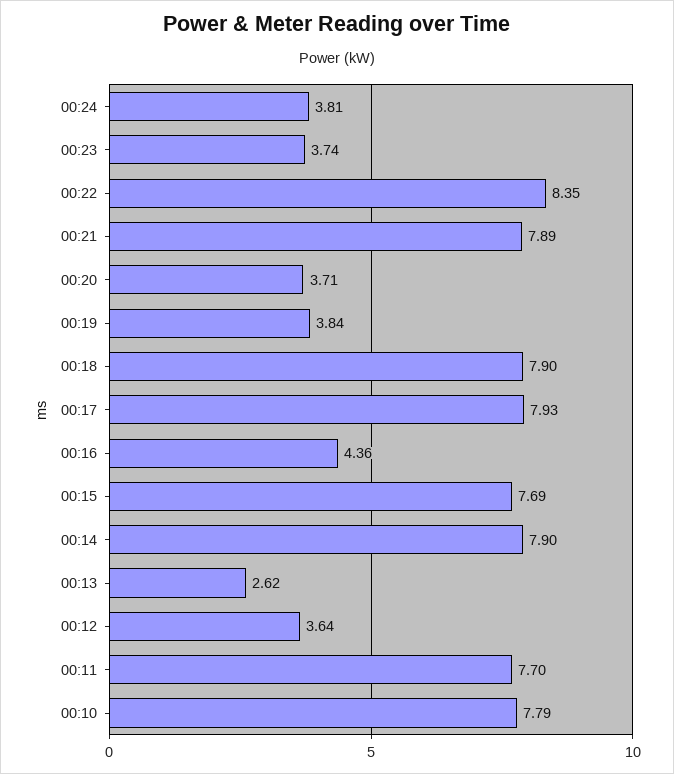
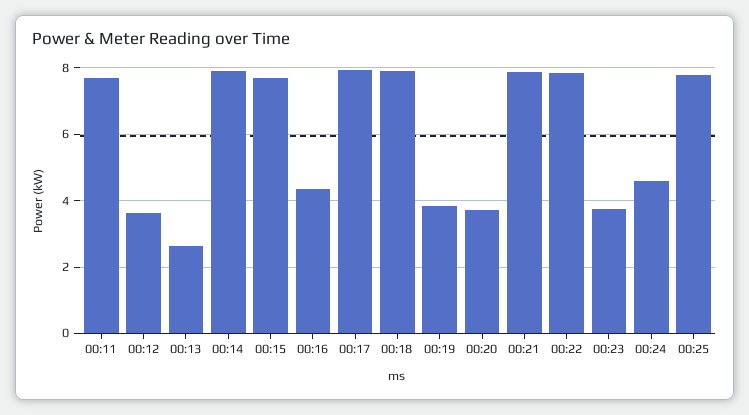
00:24: 3.81 -> 4.6
00:22: 8.35 -> 7.8
00:10: 7.79 -> none
00:25: none -> 7.8

